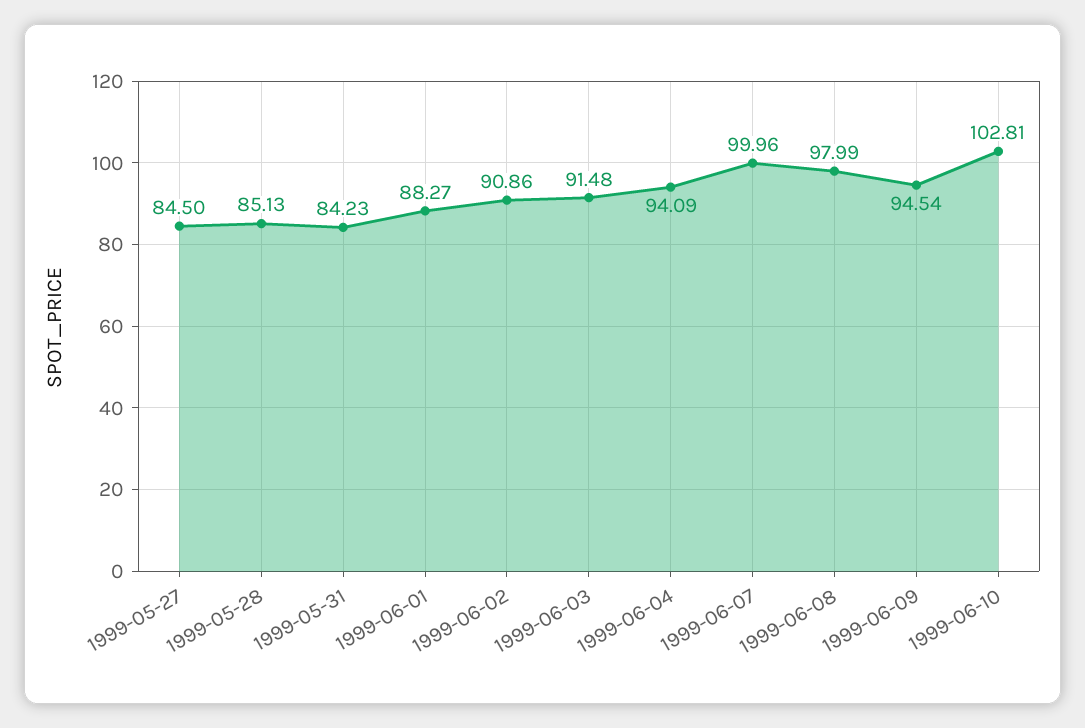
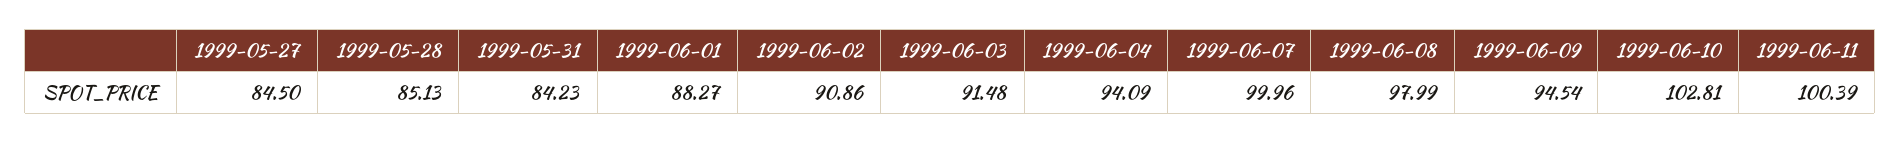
1999-06-11: none -> 100.39

